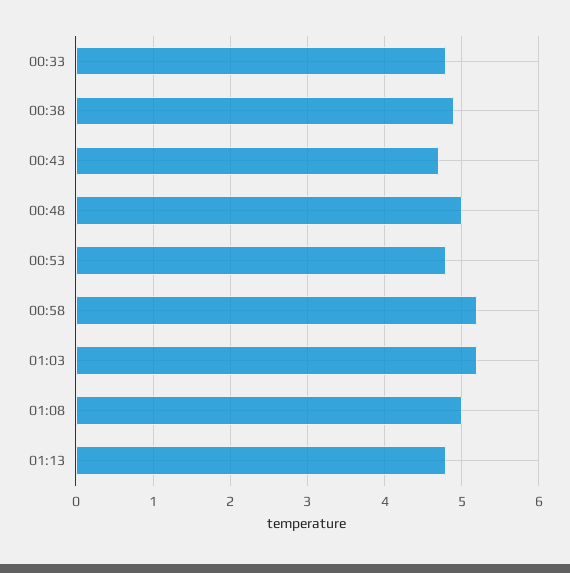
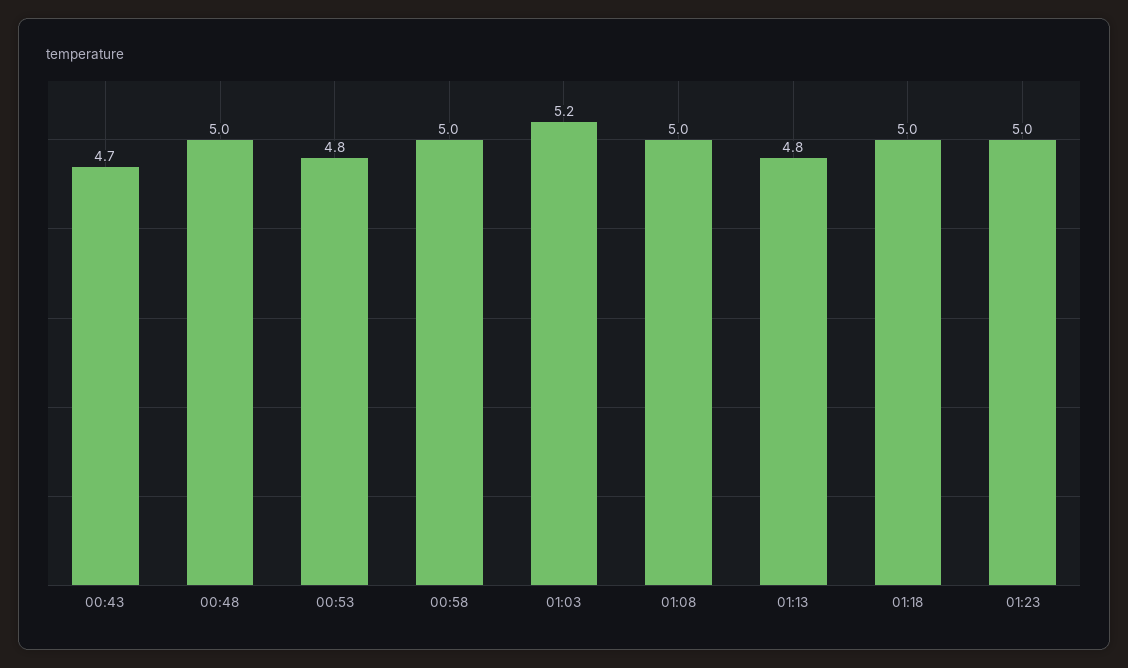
00:33: 4.8 -> none
00:38: 4.9 -> none
00:58: 5.2 -> 5
01:18: none -> 5
01:23: none -> 5

